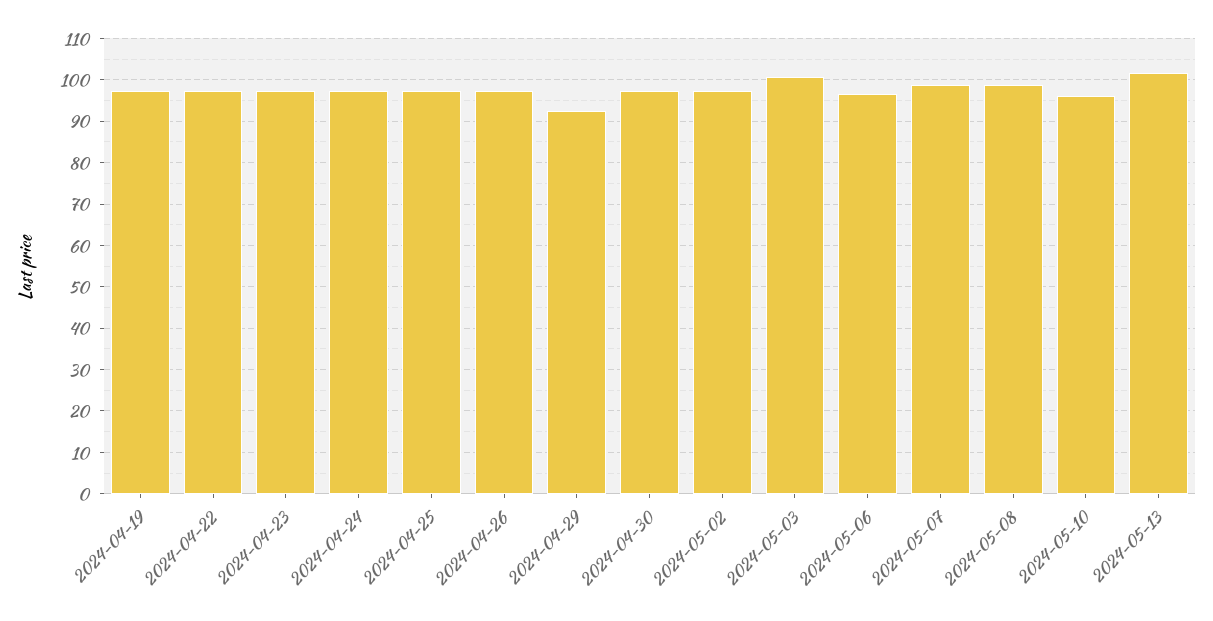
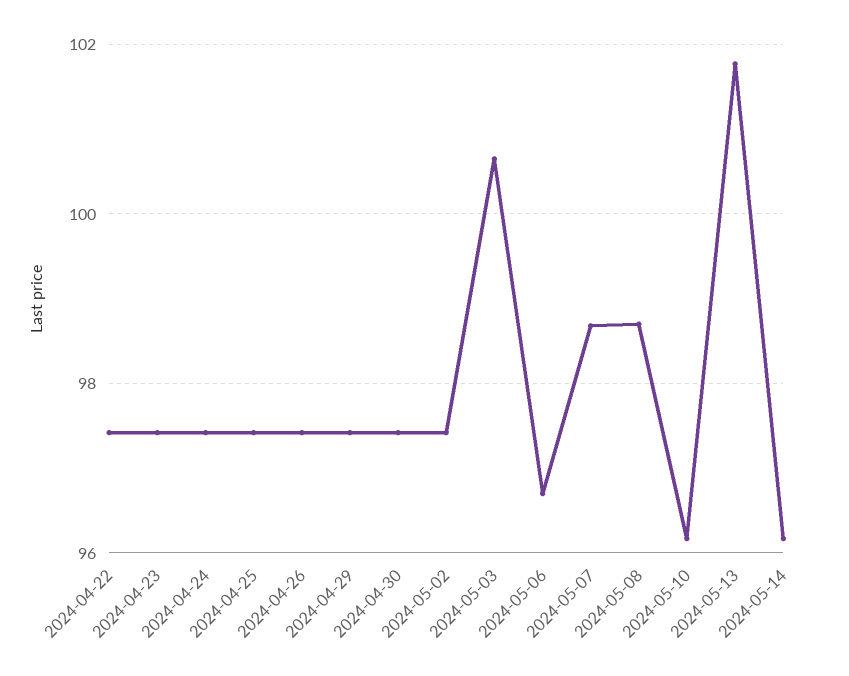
2024-04-19: 98 -> none
2024-04-29: 92 -> 97.4
2024-05-14: none -> 96.2

